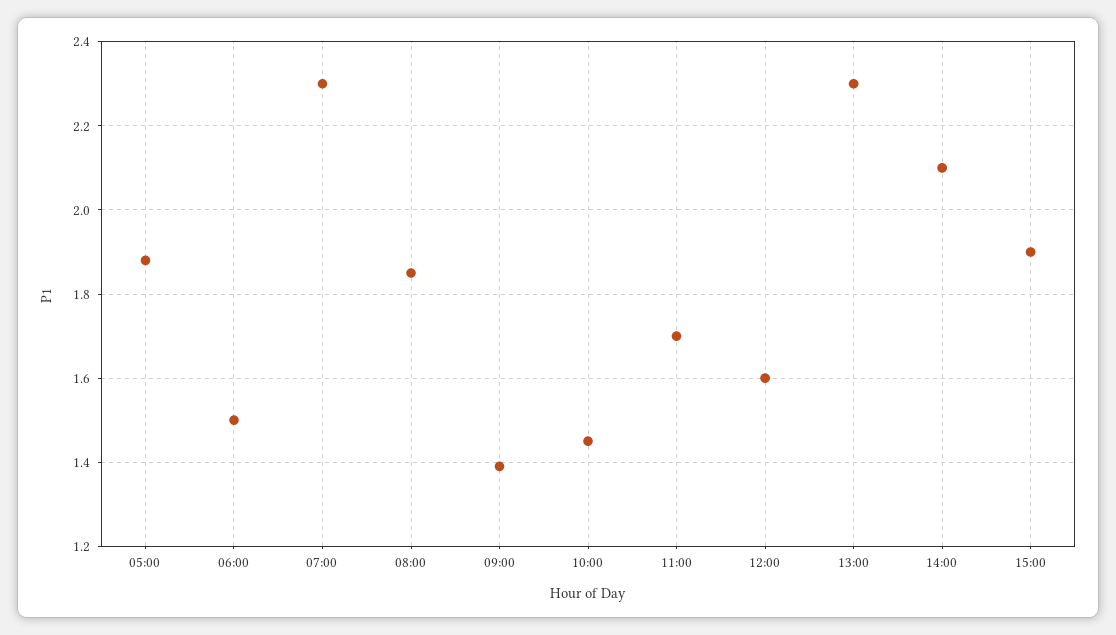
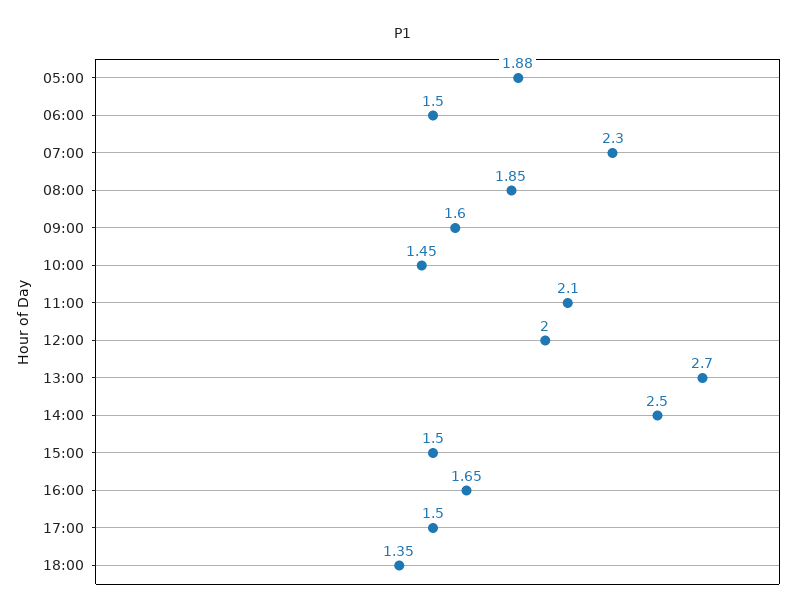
09:00: 1.4 -> 1.6
11:00: 1.7 -> 2.1
12:00: 1.6 -> 2
13:00: 2.3 -> 2.7
14:00: 2.1 -> 2.5
15:00: 1.9 -> 1.5
16:00: none -> 1.65
17:00: none -> 1.5
18:00: none -> 1.35

